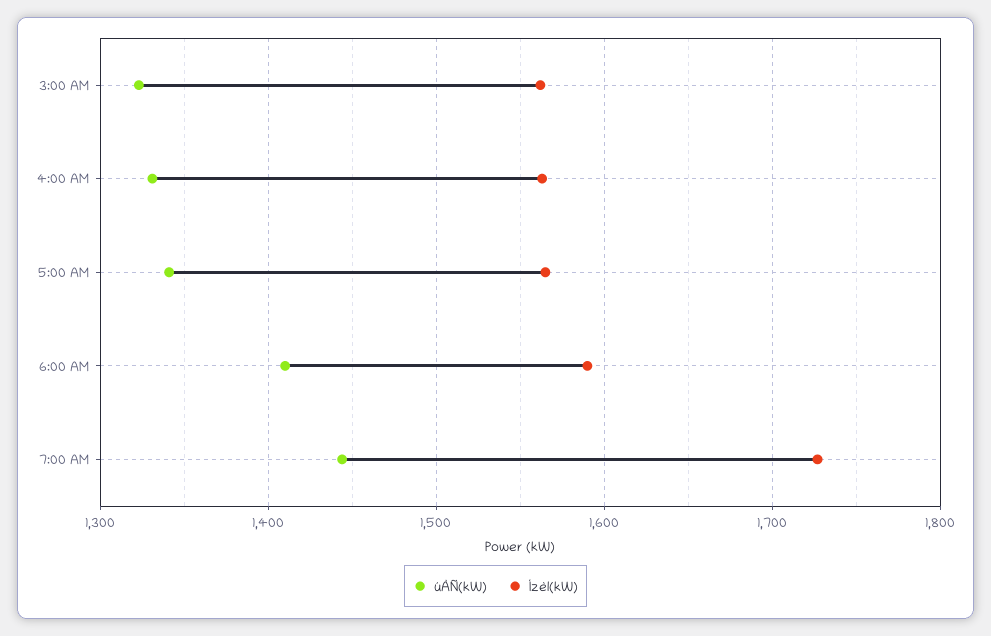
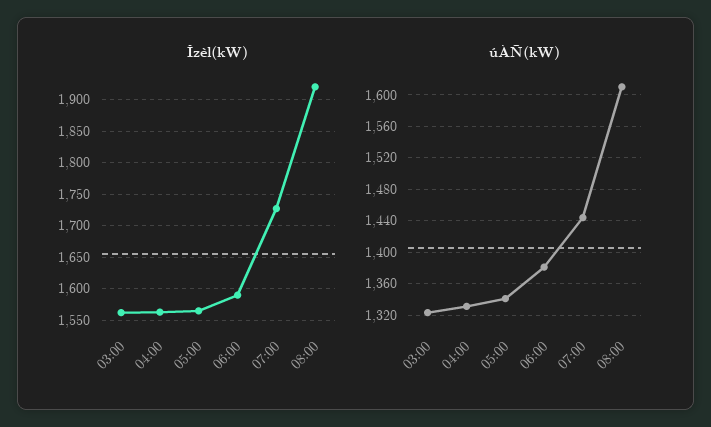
úÀÑ(kW), 6:00 AM: 1410 -> 1380
Ízèl(kW), 08:00: none -> 1920
úÀÑ(kW), 08:00: none -> 1610

